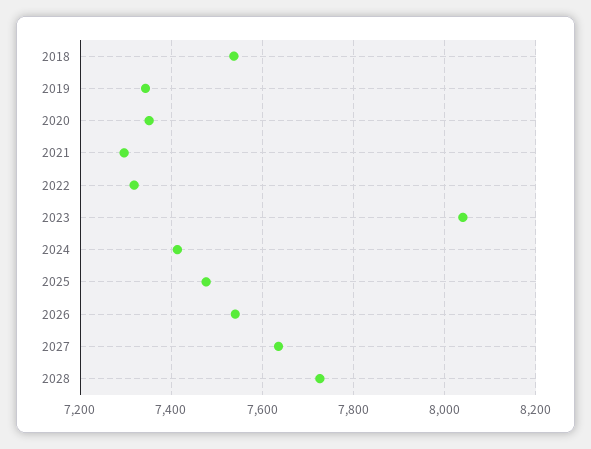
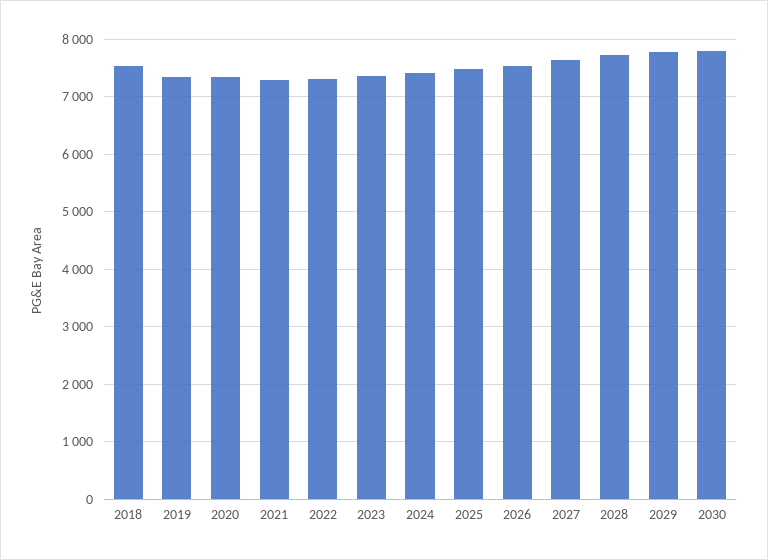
2023: 8040 -> 7400
2029: none -> 7800
2030: none -> 7800

